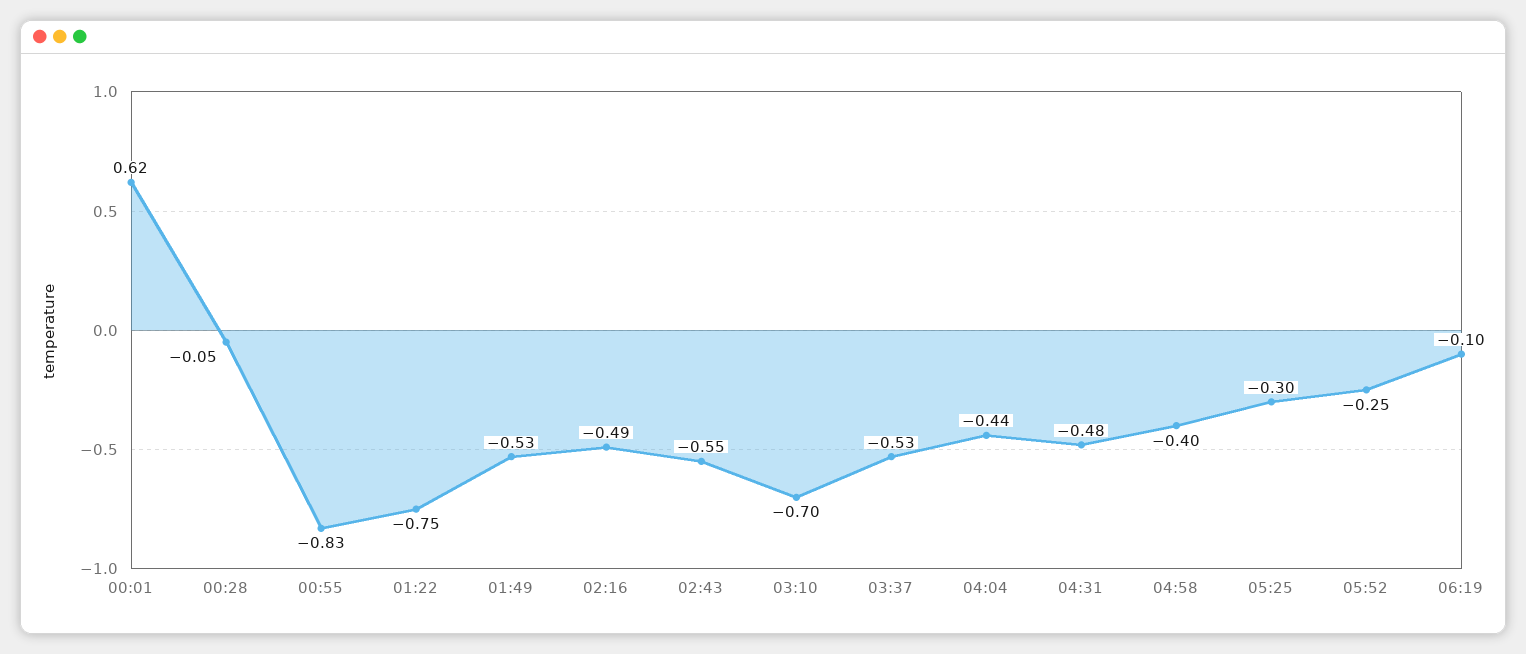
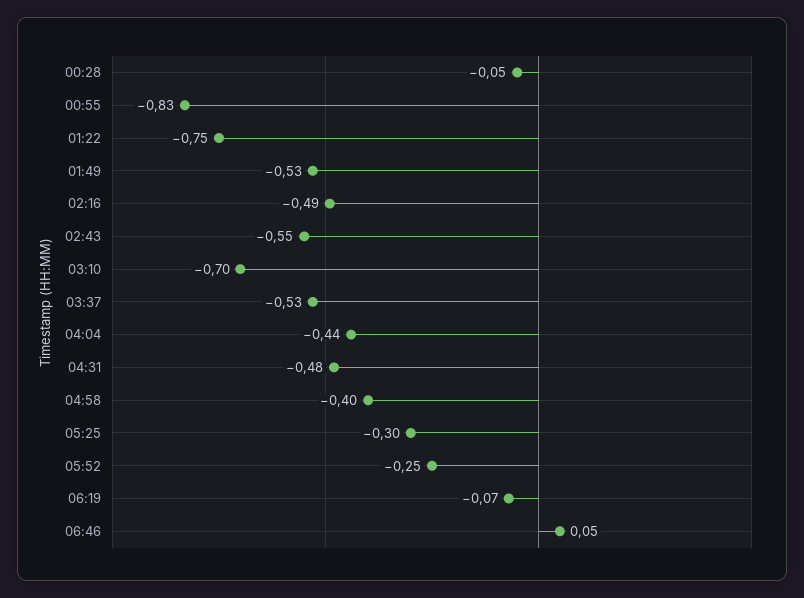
00:01: 0.62 -> none
06:19: -0.1 -> -0.07
06:46: none -> 0.05

